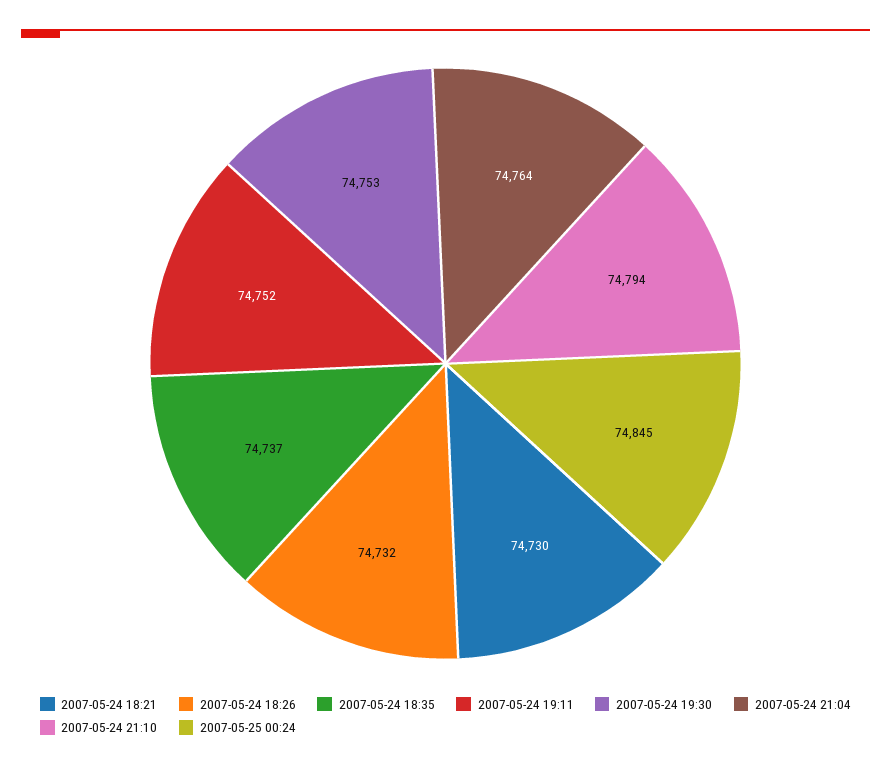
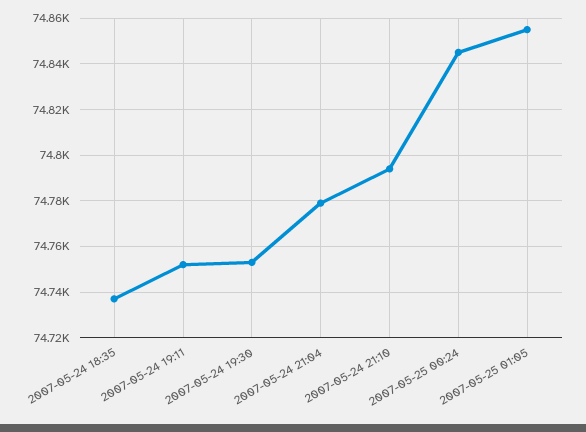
2007-05-24 18:21: 74730 -> none
2007-05-24 18:26: 74732 -> none
2007-05-24 21:04: 74764 -> 74780
2007-05-25 01:05: none -> 74855

